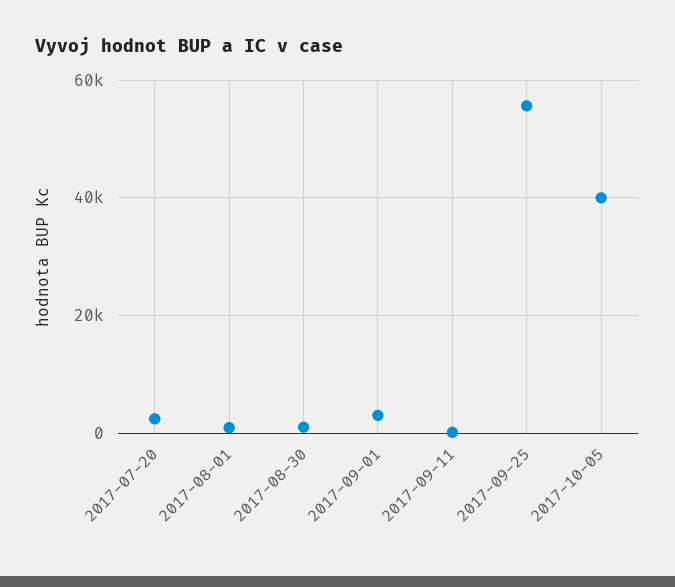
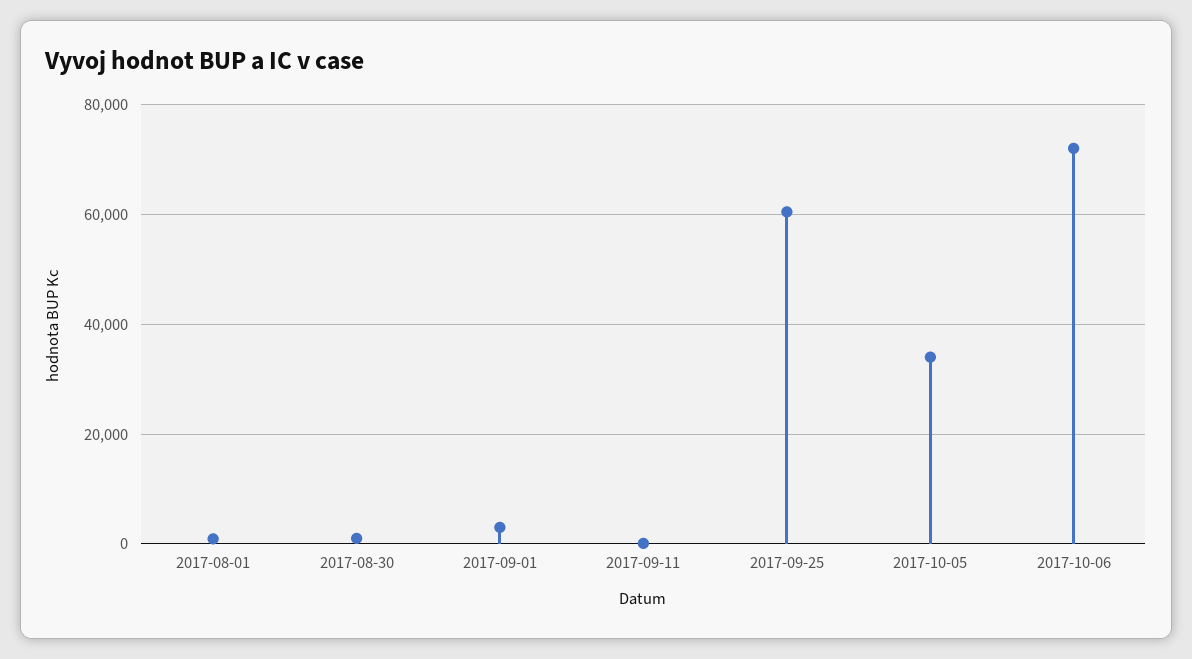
2017-07-20: 2000 -> none
2017-09-25: 56000 -> 60000
2017-10-05: 40000 -> 34000
2017-10-06: none -> 72000

